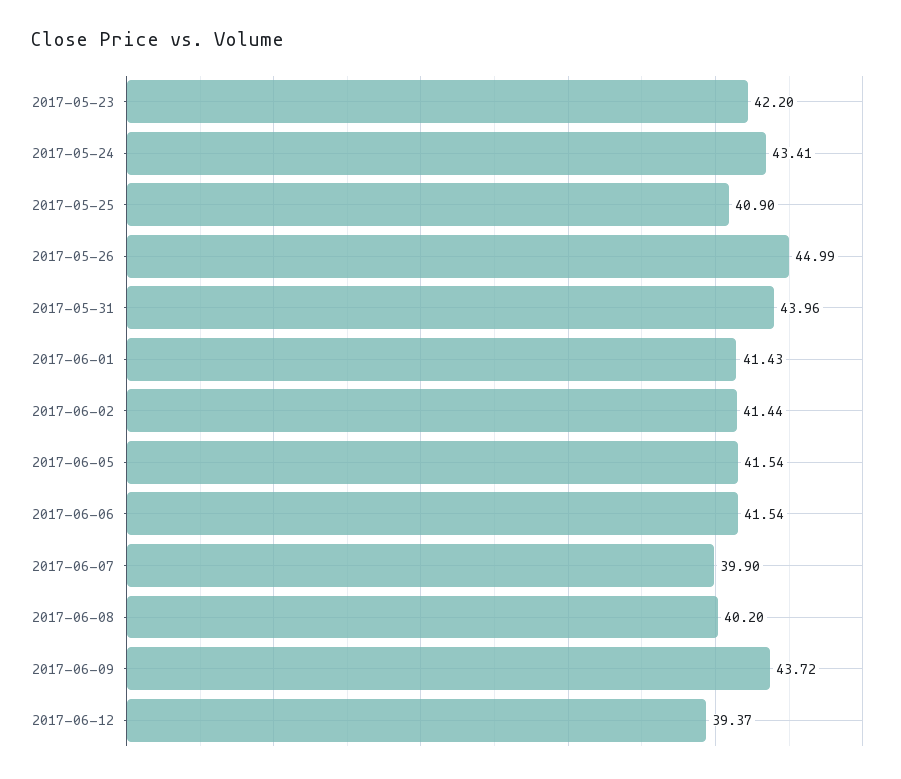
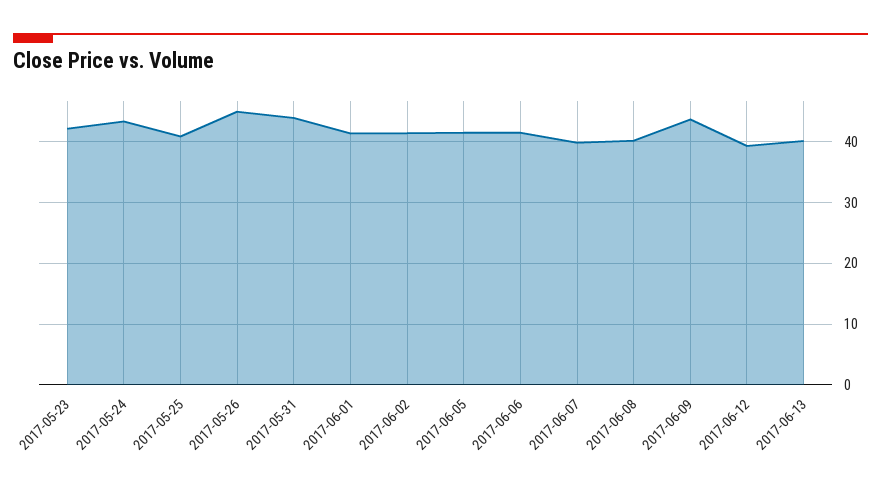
2017-06-13: none -> 40

